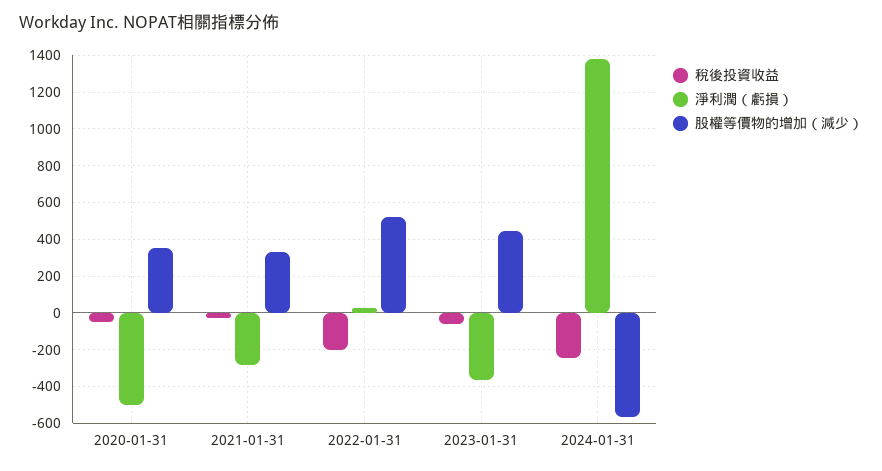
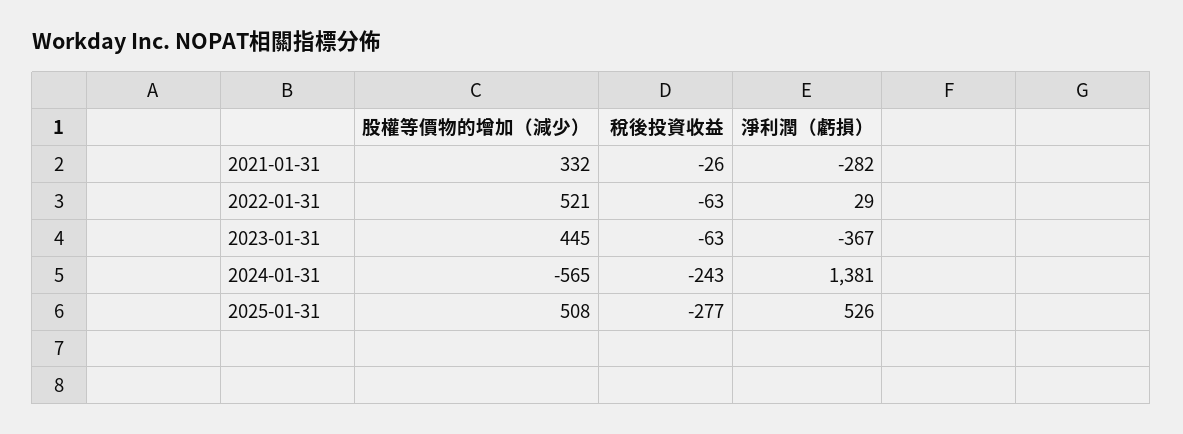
稅後投資收益, 2020-01-31: -50 -> none
淨利潤（虧損）, 2020-01-31: -500 -> none
股權等價物的增加（減少）, 2020-01-31: 350 -> none
稅後投資收益, 2022-01-31: -200 -> -63
股權等價物的增加（減少）, 2025-01-31: none -> 508
稅後投資收益, 2025-01-31: none -> -277
淨利潤（虧損）, 2025-01-31: none -> 526

